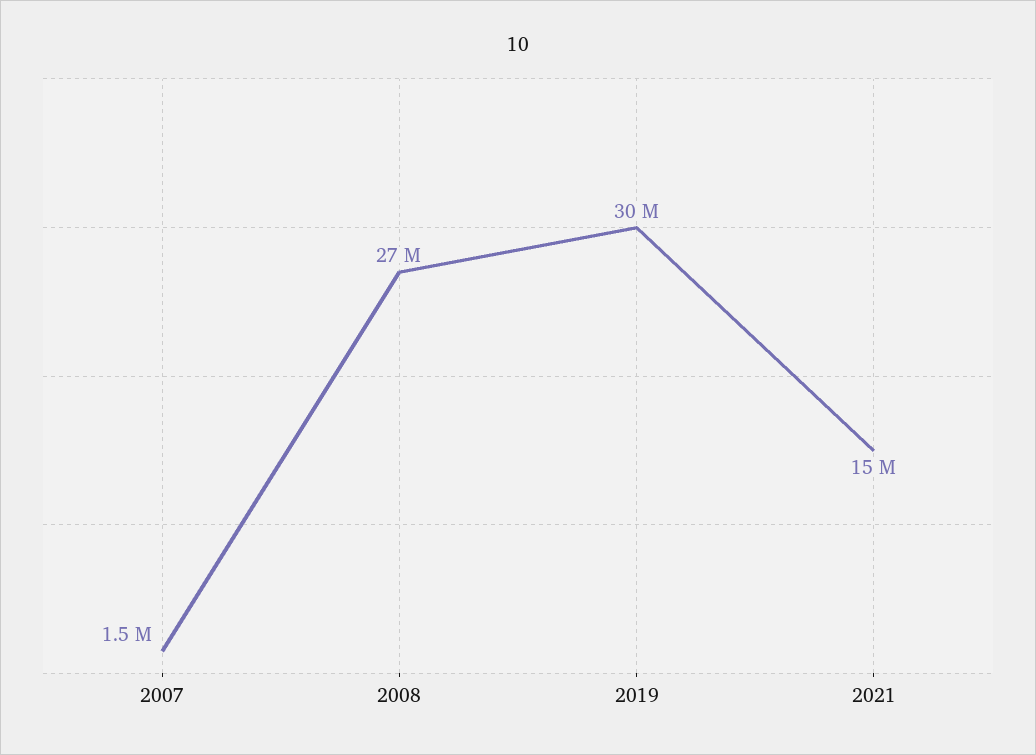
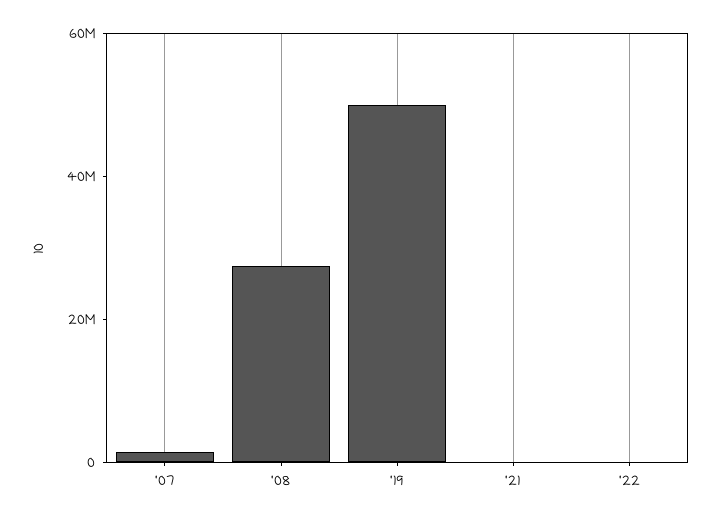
2019: 30000000 -> 50000000
2021: 15000000 -> 0
'22: none -> 0

